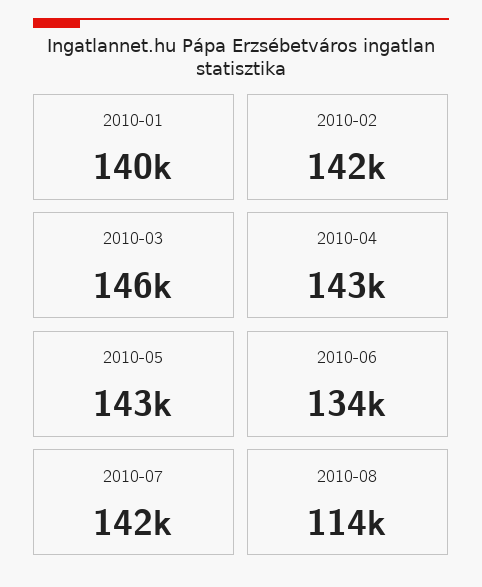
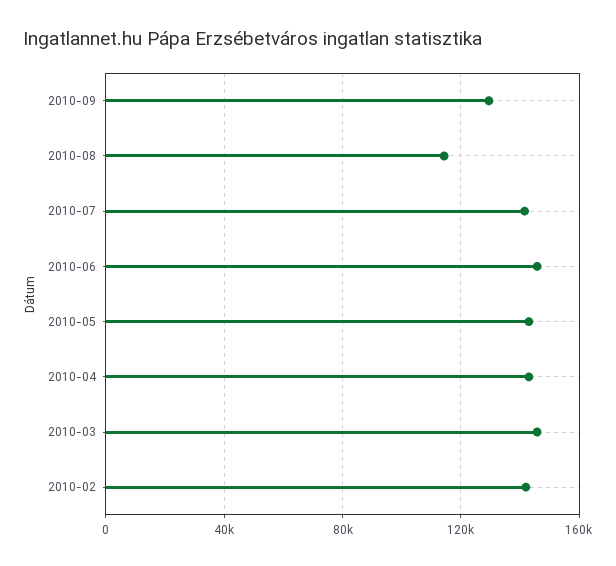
2010-01: 140000 -> none
2010-06: 134000 -> 145000
2010-09: none -> 130000

